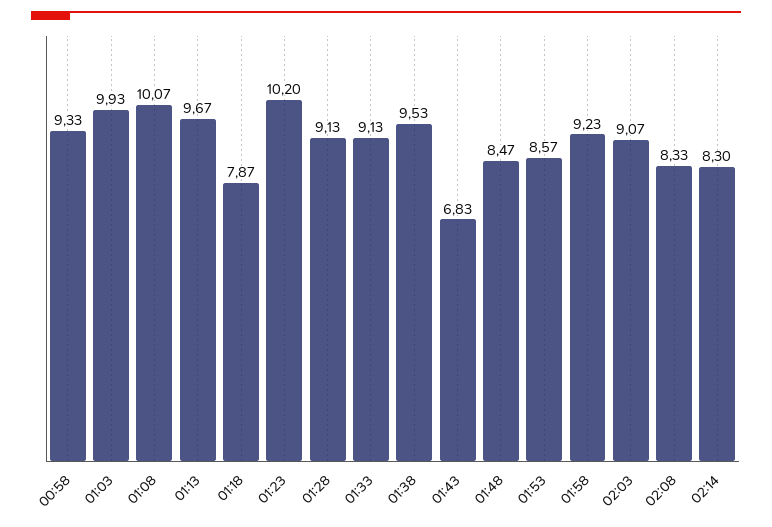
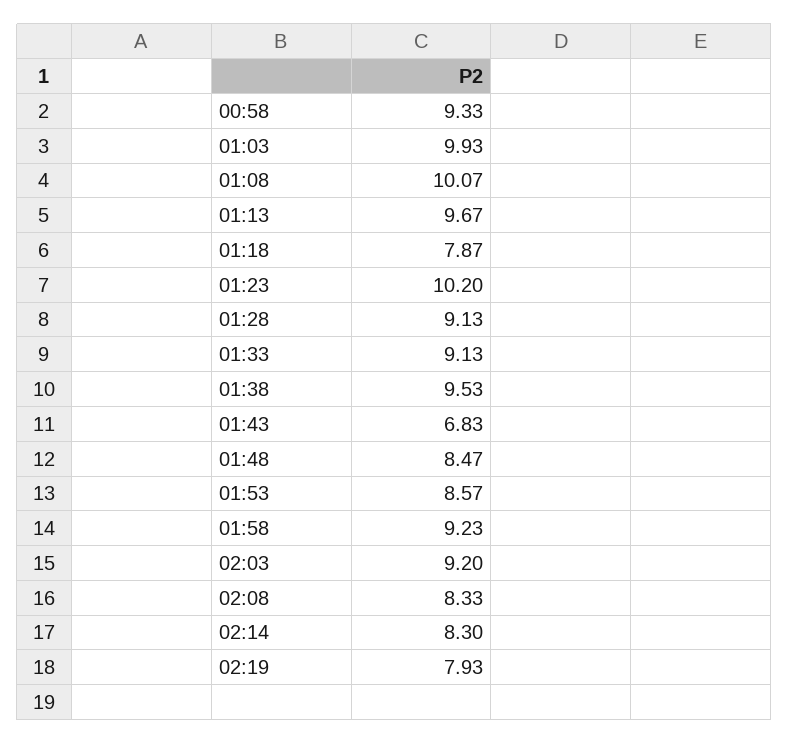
02:03: 9.07 -> 9.2
02:19: none -> 7.93

